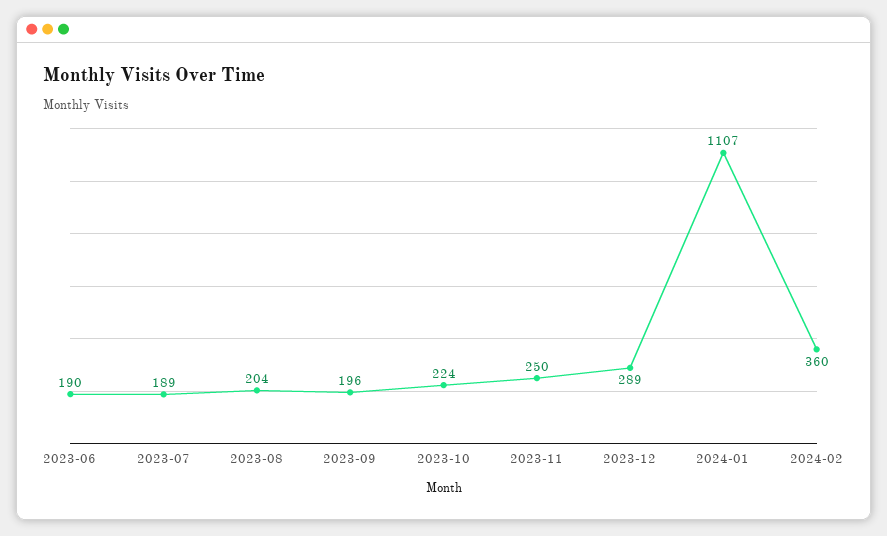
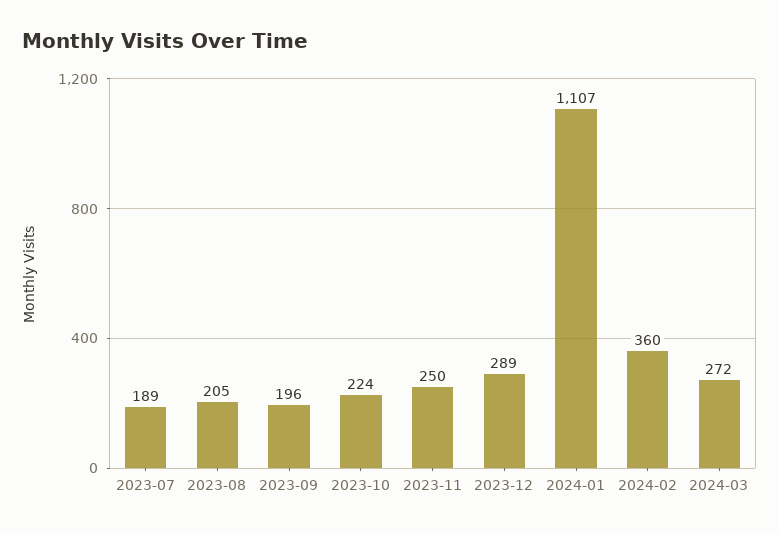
2023-06: 190 -> none
2023-08: 204 -> 205
2024-03: none -> 272

